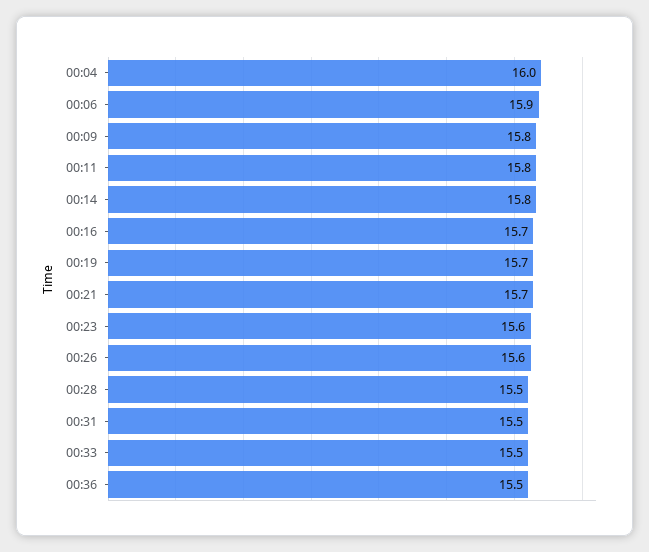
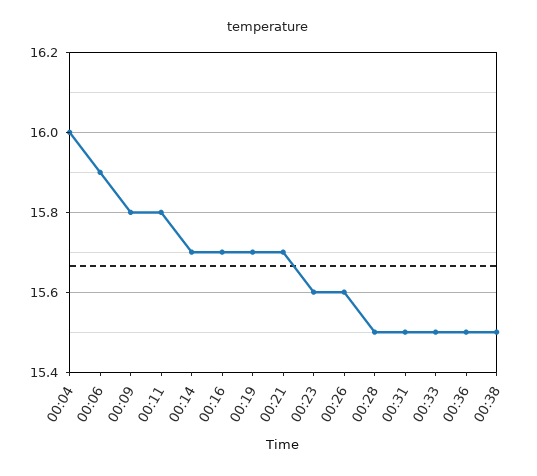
00:14: 15.8 -> 15.7
00:38: none -> 15.5

